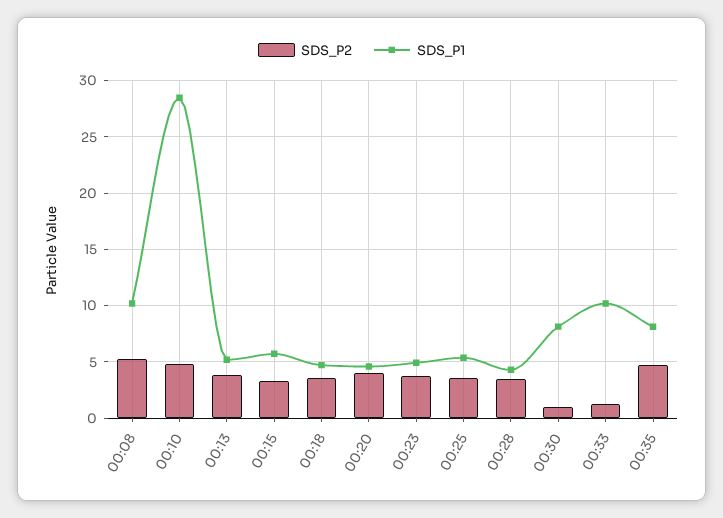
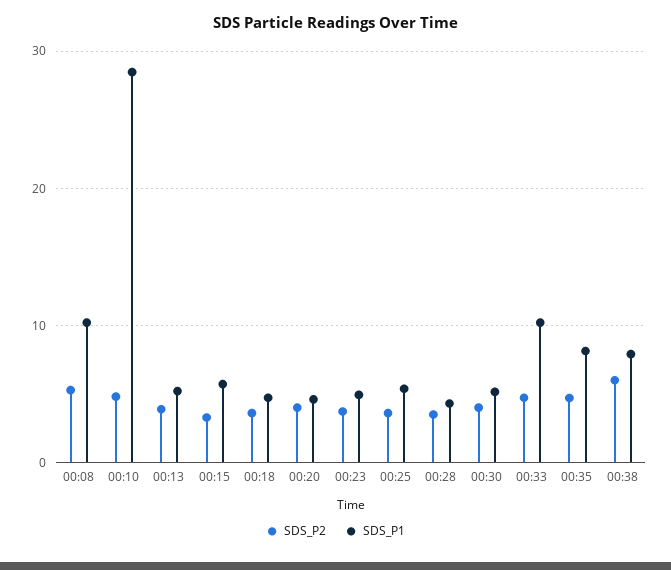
SDS_P2, 00:30: 1 -> 4
SDS_P1, 00:30: 8 -> 5
SDS_P2, 00:33: 1 -> 5
SDS_P2, 00:38: none -> 6
SDS_P1, 00:38: none -> 8

